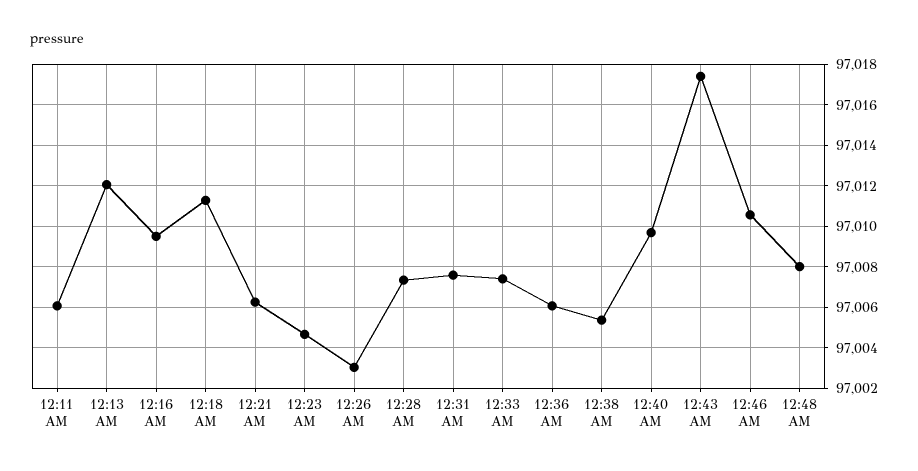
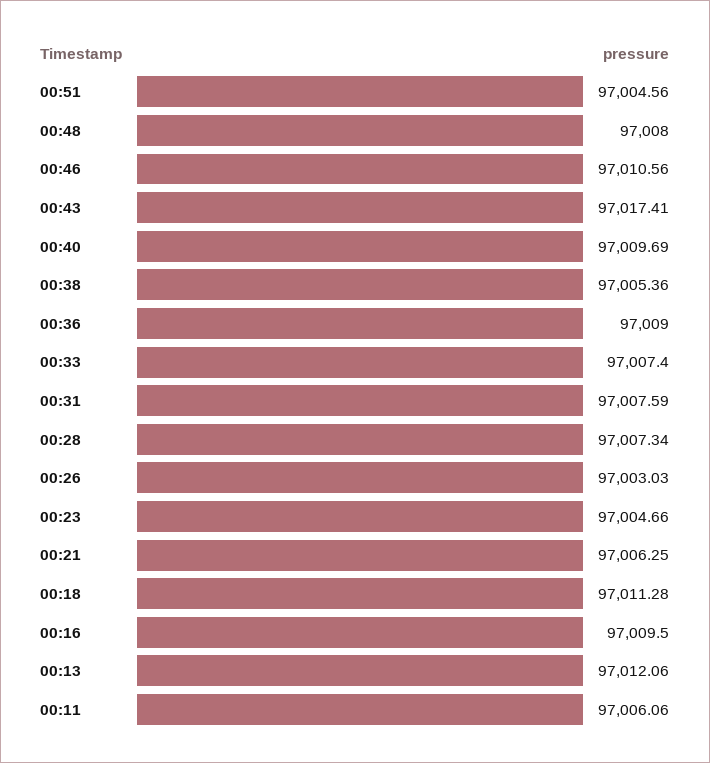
12:36 AM: 97006 -> 97009
00:51: none -> 97004.56

